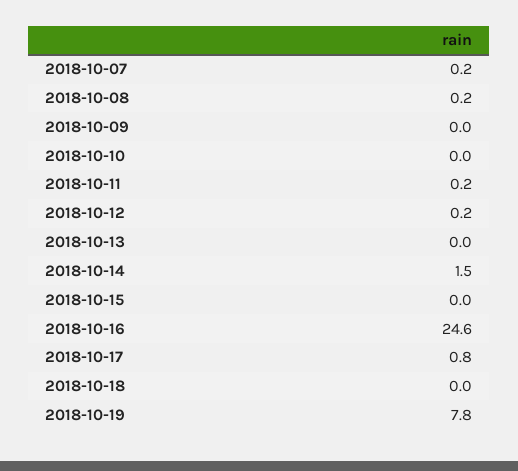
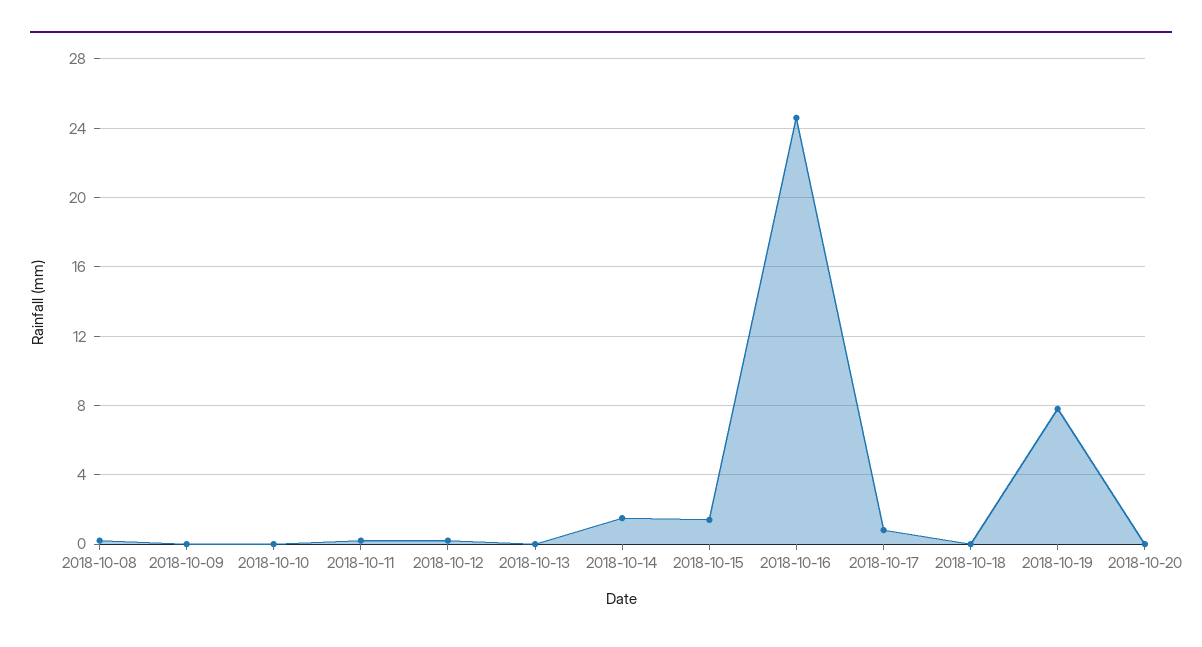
2018-10-07: 0.2 -> none
2018-10-15: 0 -> 1.5
2018-10-20: none -> 0

